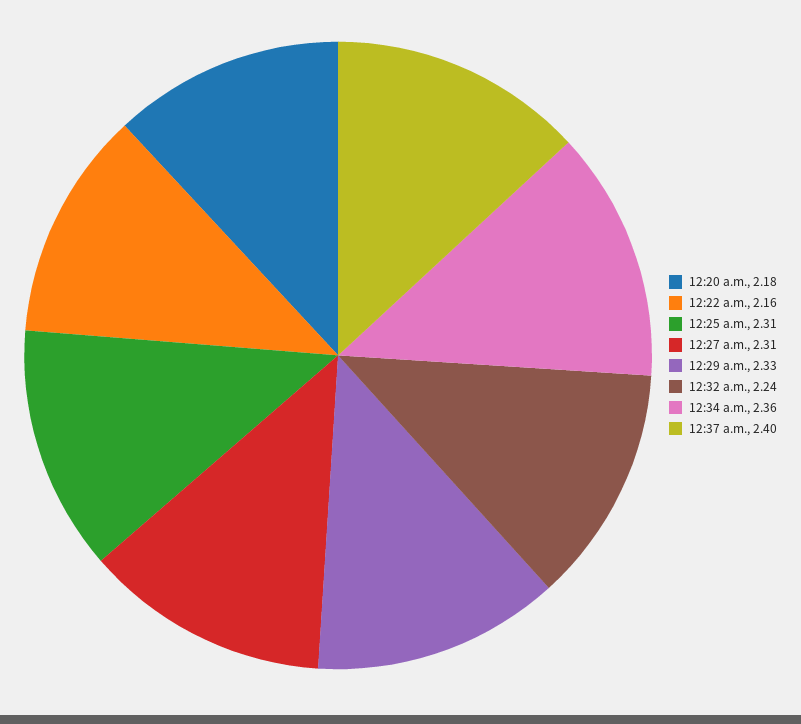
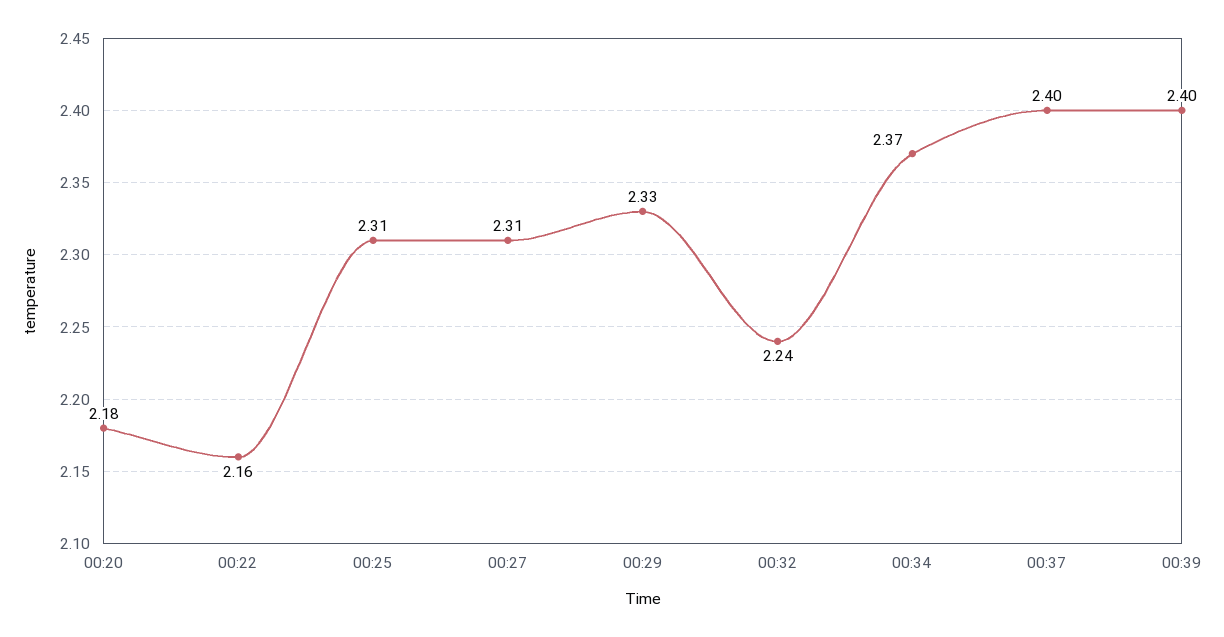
12:34 a.m.: 2.36 -> 2.37
00:39: none -> 2.4

